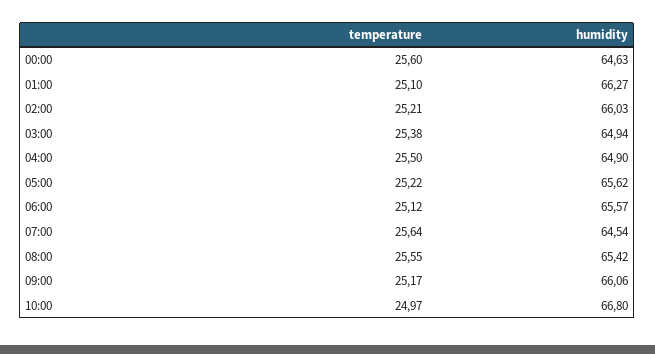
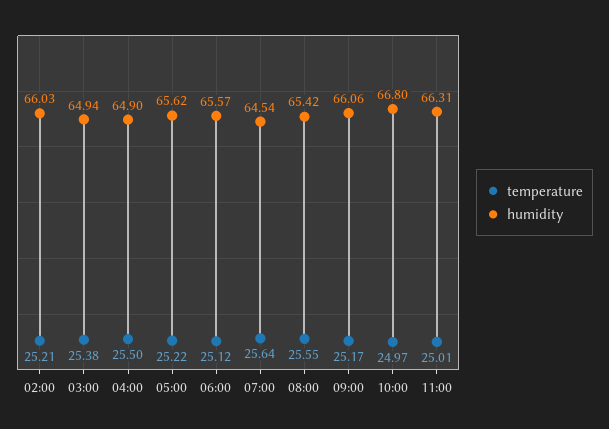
temperature, 00:00: 25.6 -> none
humidity, 00:00: 64.63 -> none
temperature, 01:00: 25.1 -> none
humidity, 01:00: 66.27 -> none
temperature, 11:00: none -> 25.01
humidity, 11:00: none -> 66.31

